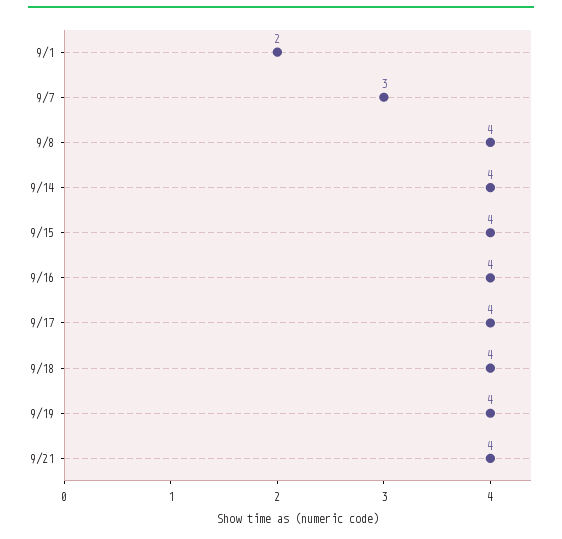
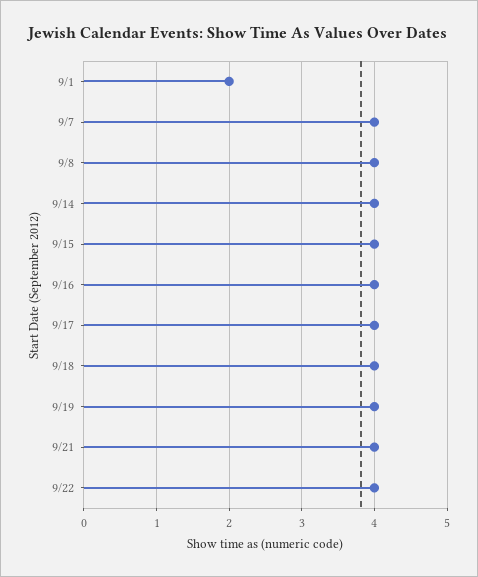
9/7: 3 -> 4
9/22: none -> 4

